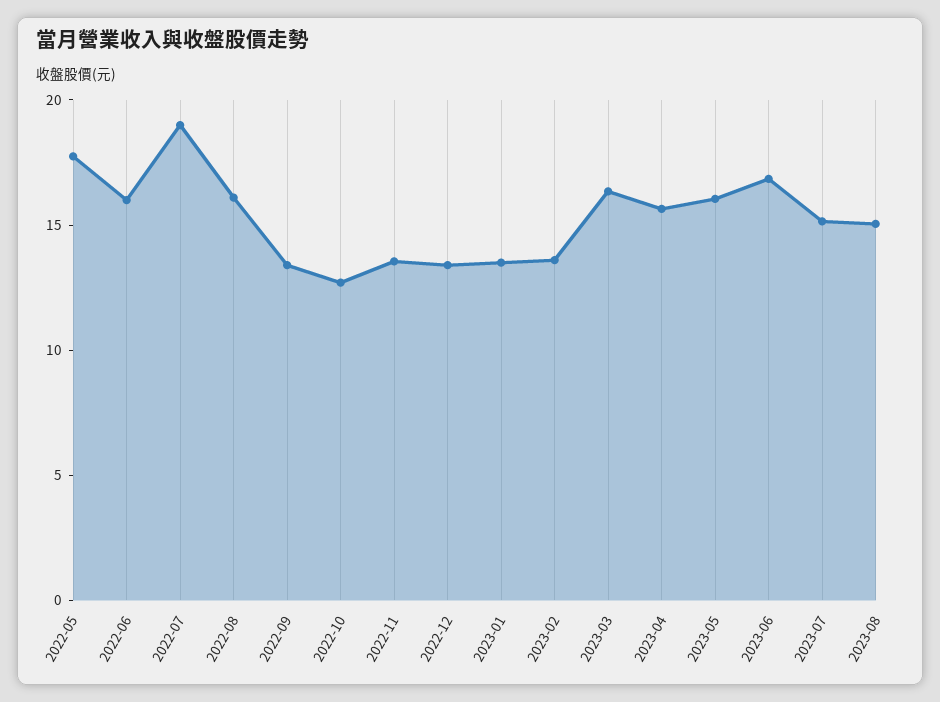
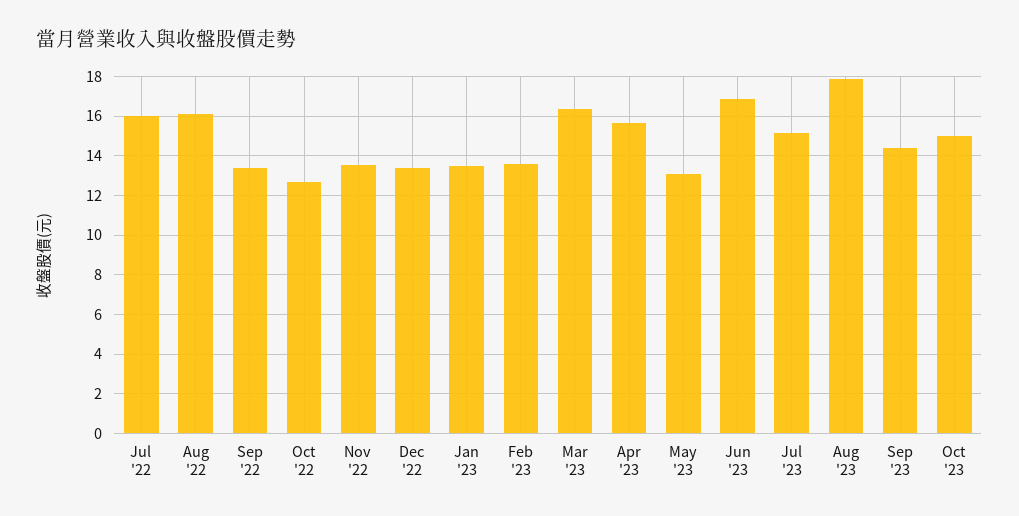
2022-05: 18 -> none
2022-06: 16 -> none
2022-07: 19 -> 16
2023-05: 16 -> 13
2023-08: 15 -> 18
Sep '23: none -> 14.5
Oct '23: none -> 15

